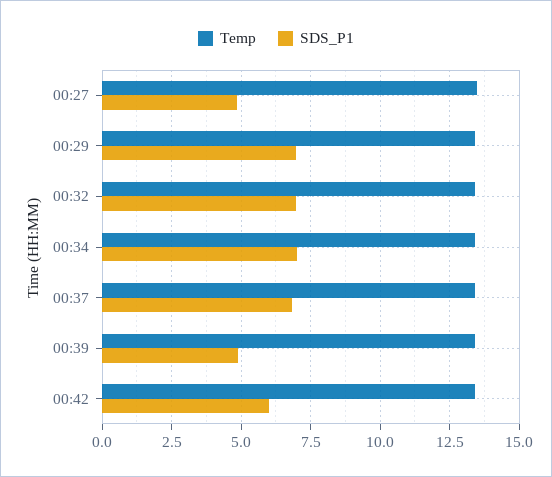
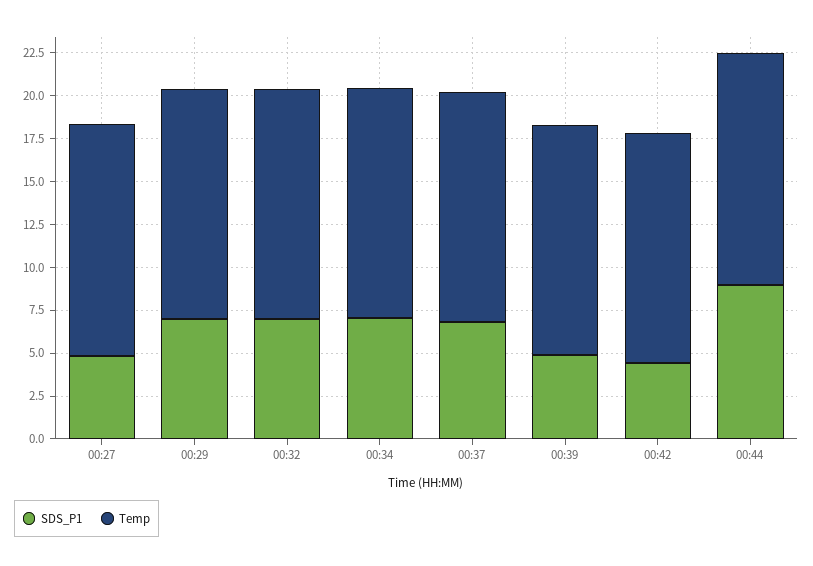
SDS_P1, 00:42: 6 -> 4.5
SDS_P1, 00:44: none -> 9
Temp, 00:44: none -> 13.5

